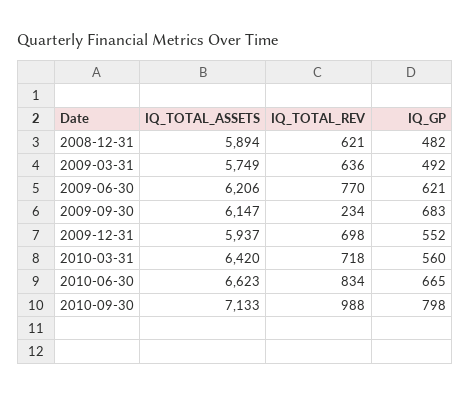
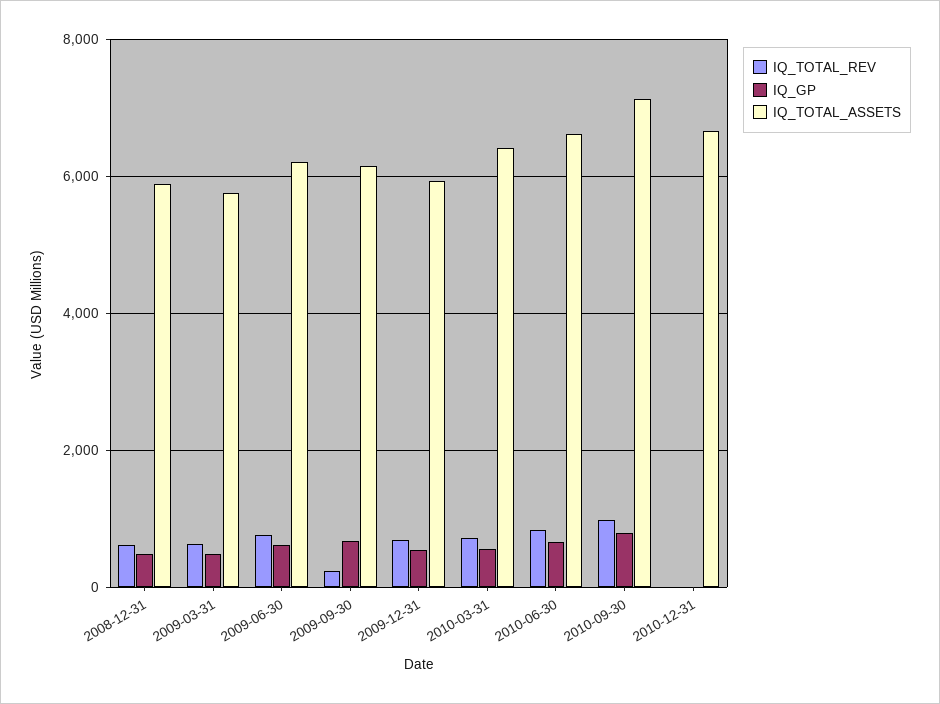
IQ_TOTAL_REV, 2010-12-31: none -> 0
IQ_GP, 2010-12-31: none -> 0
IQ_TOTAL_ASSETS, 2010-12-31: none -> 6600

